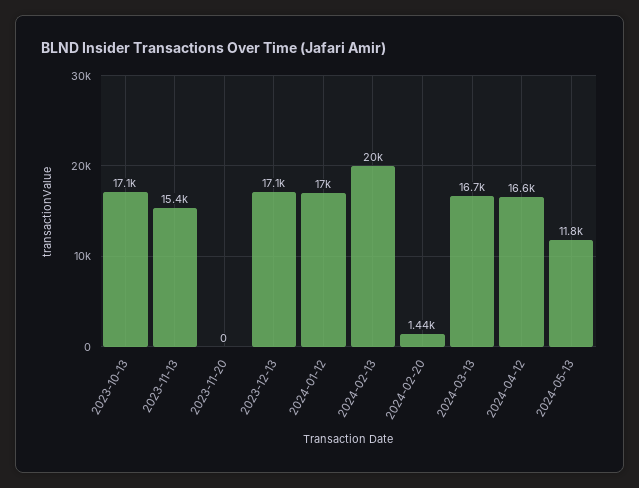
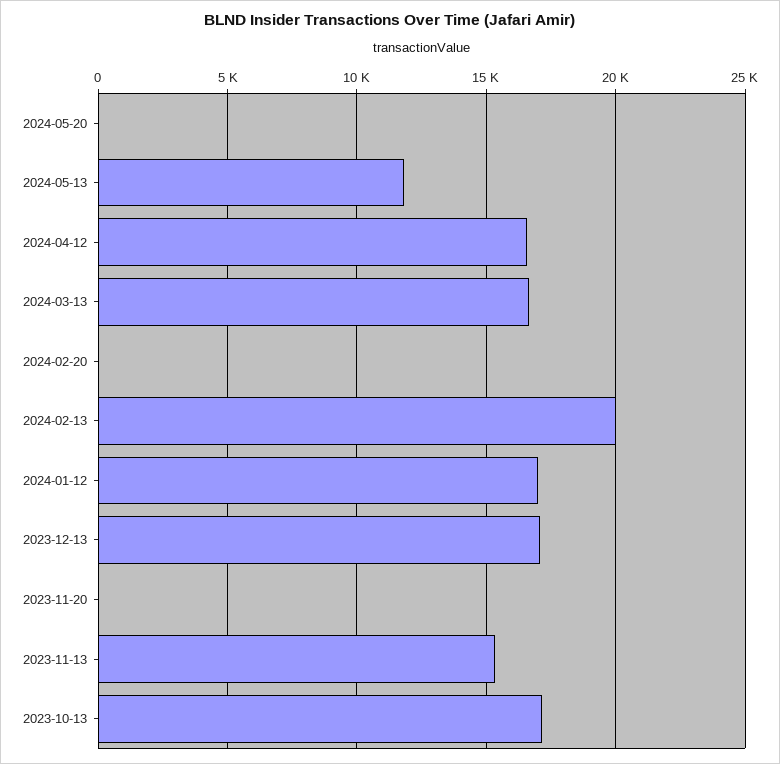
2024-02-20: 1440 -> 0
2024-05-20: none -> 0

